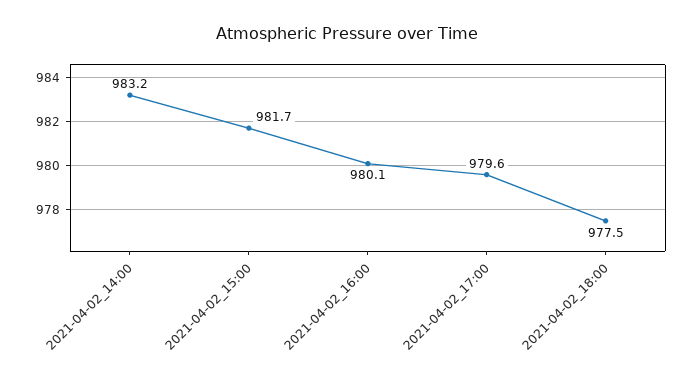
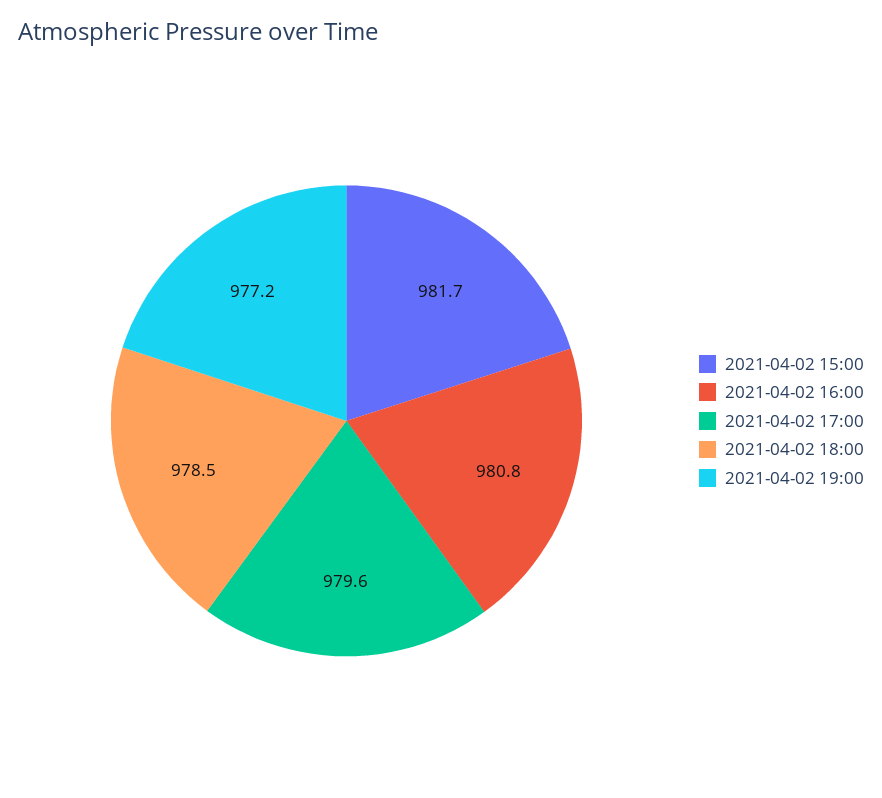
2021-04-02_14:00: 983.2 -> none
2021-04-02_16:00: 980.1 -> 980.8
2021-04-02_18:00: 977.5 -> 978.5
2021-04-02 19:00: none -> 977.2

